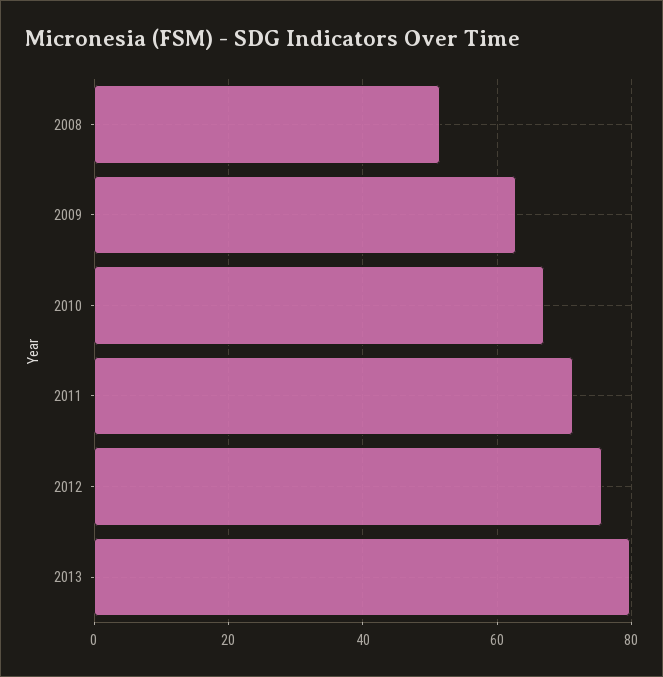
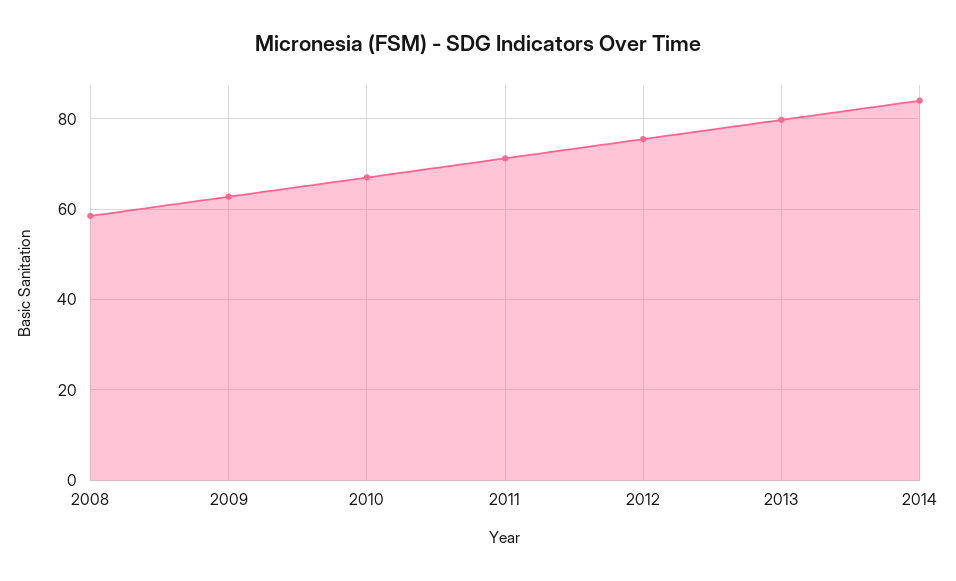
2008: 52 -> 58
2014: none -> 84

